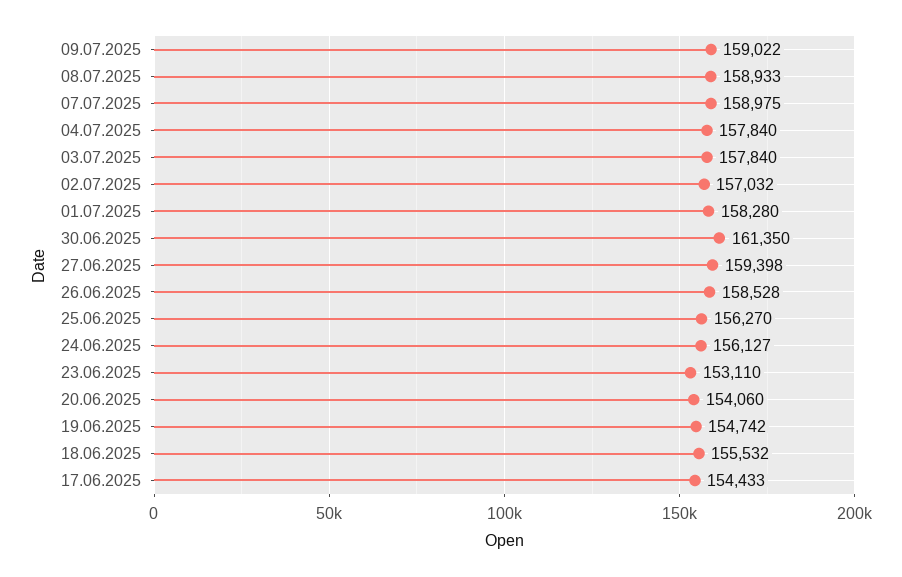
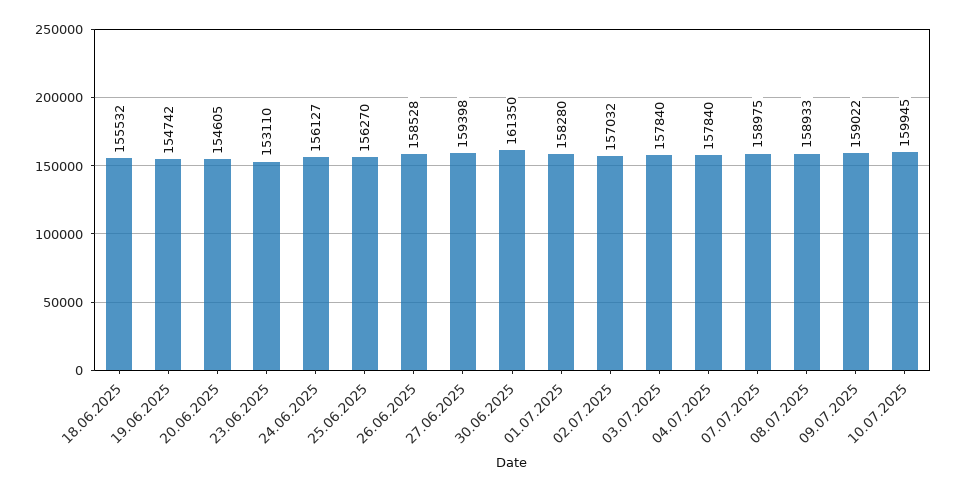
20.06.2025: 154060 -> 154605
17.06.2025: 154433 -> none
10.07.2025: none -> 159945

